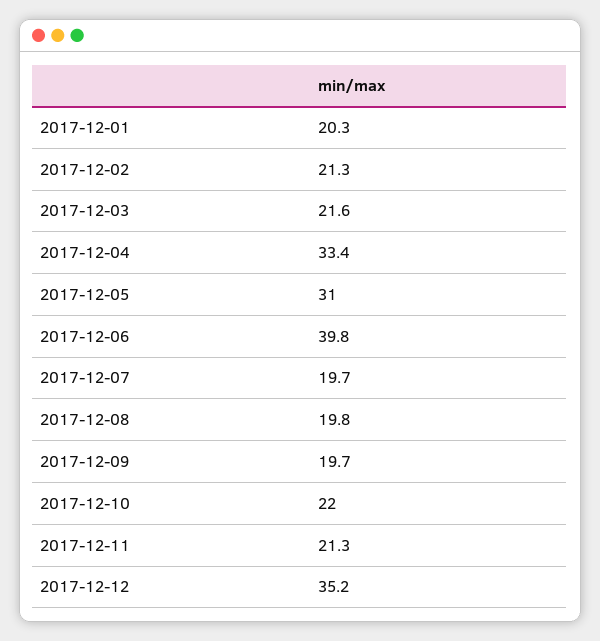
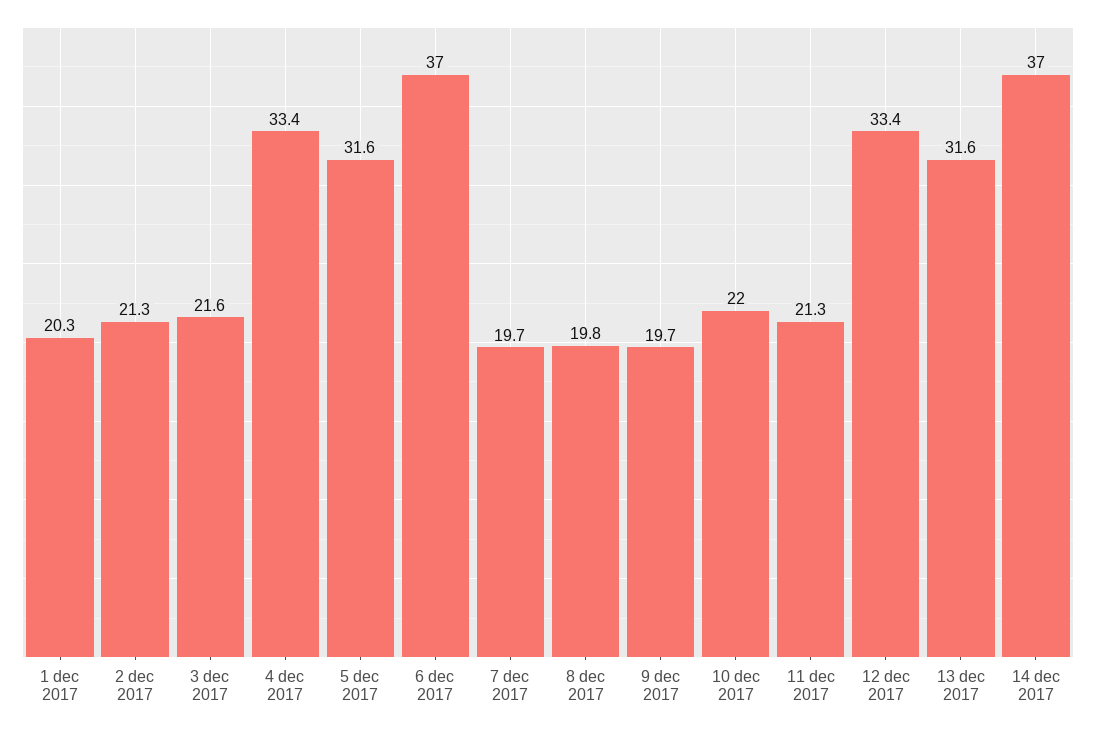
2017-12-05: 31 -> 31.6
2017-12-06: 39.8 -> 37
2017-12-12: 35.2 -> 33.4
13 dec 2017: none -> 31.6
14 dec 2017: none -> 37

